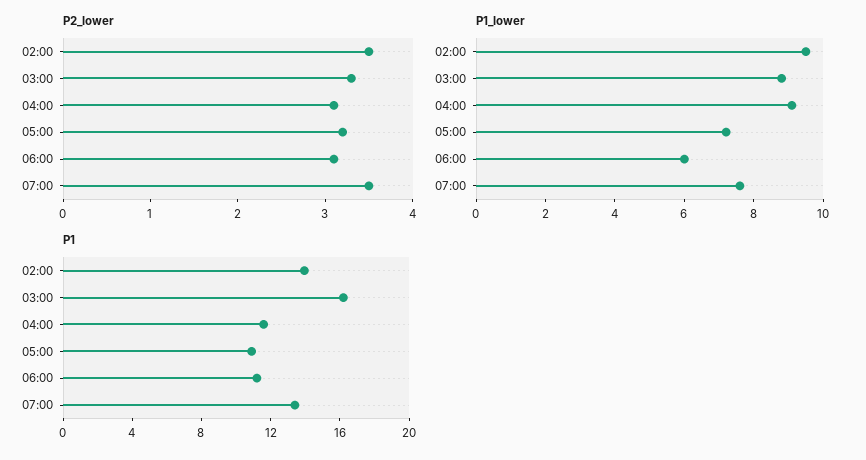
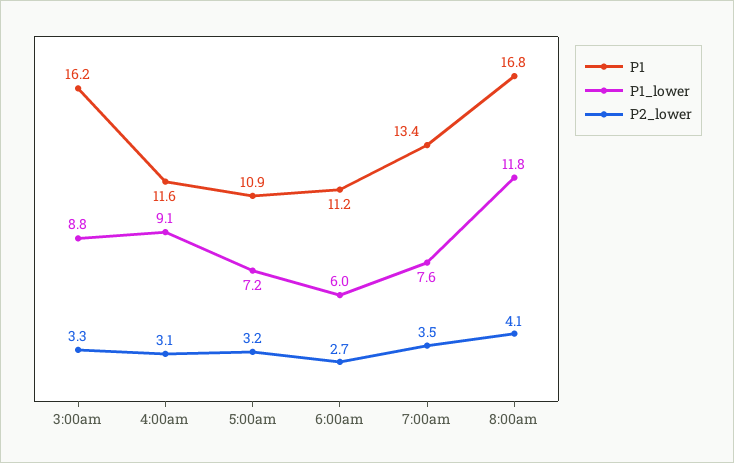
P2_lower, 02:00: 3.5 -> none
P2_lower, 06:00: 3.1 -> 2.7
P1_lower, 02:00: 9.5 -> none
P1, 02:00: 14 -> none
P1, 8:00am: none -> 16.8
P1_lower, 8:00am: none -> 11.8
P2_lower, 8:00am: none -> 4.1

